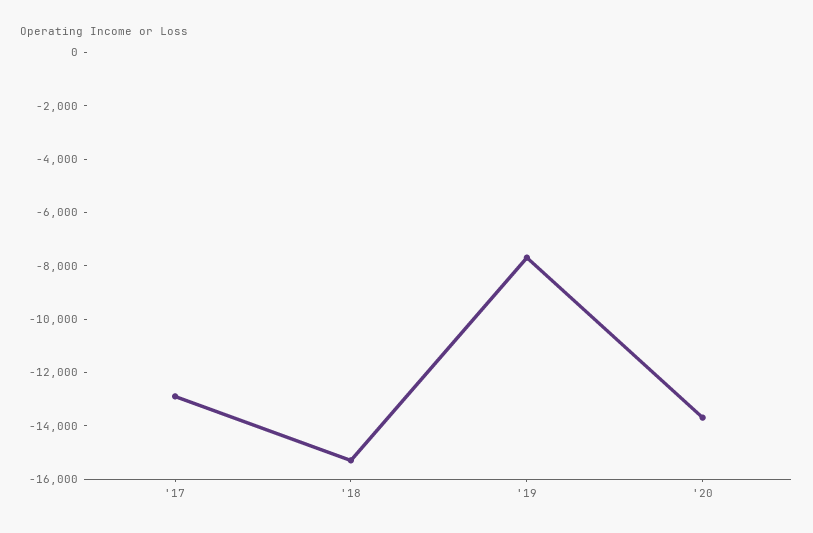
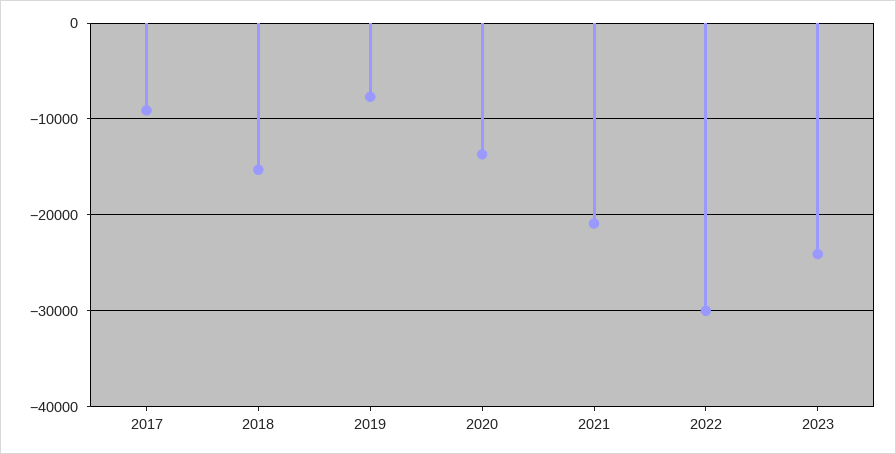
'17: -13000 -> -9000
2021: none -> -21000
2022: none -> -30000
2023: none -> -24000

